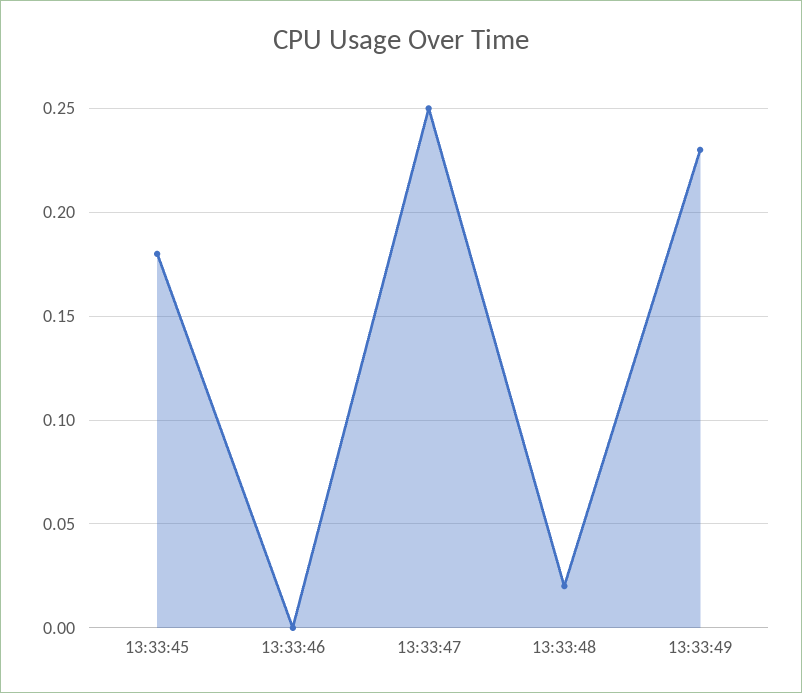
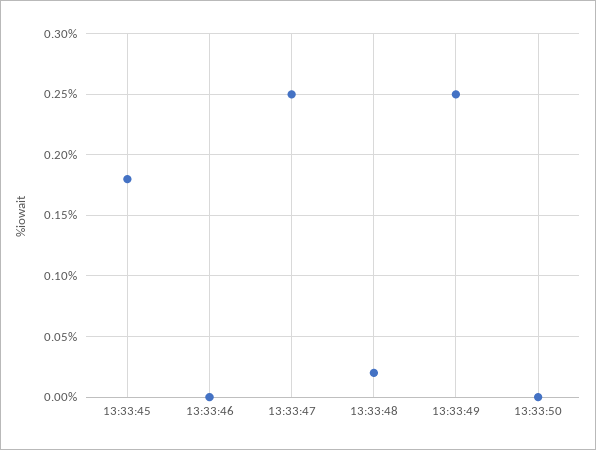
13:33:49: 0.23 -> 0.25
13:33:50: none -> 0

